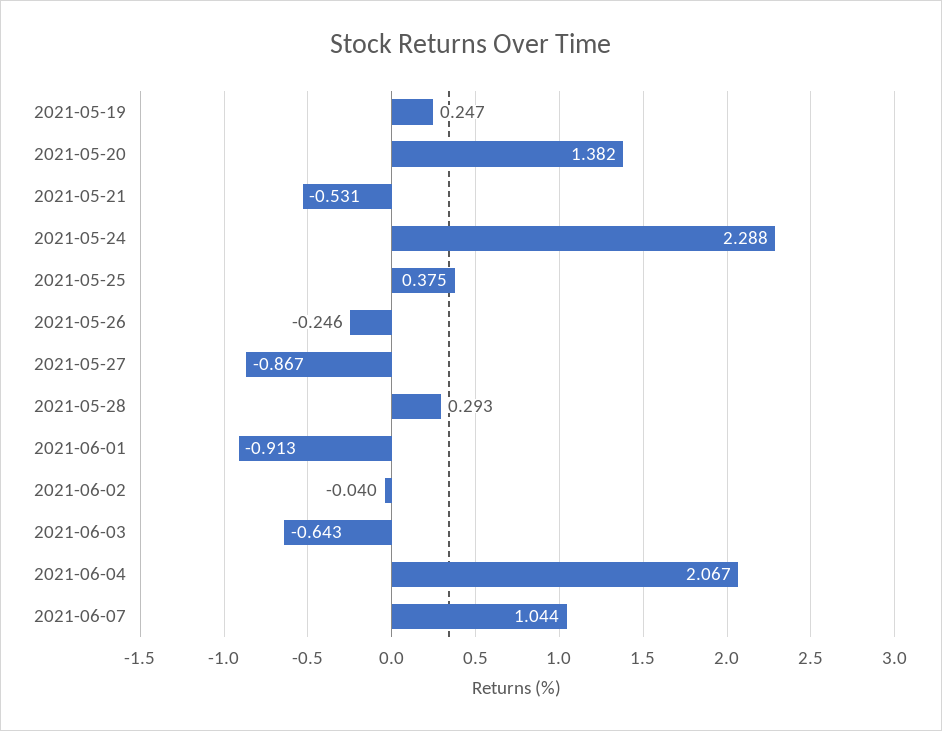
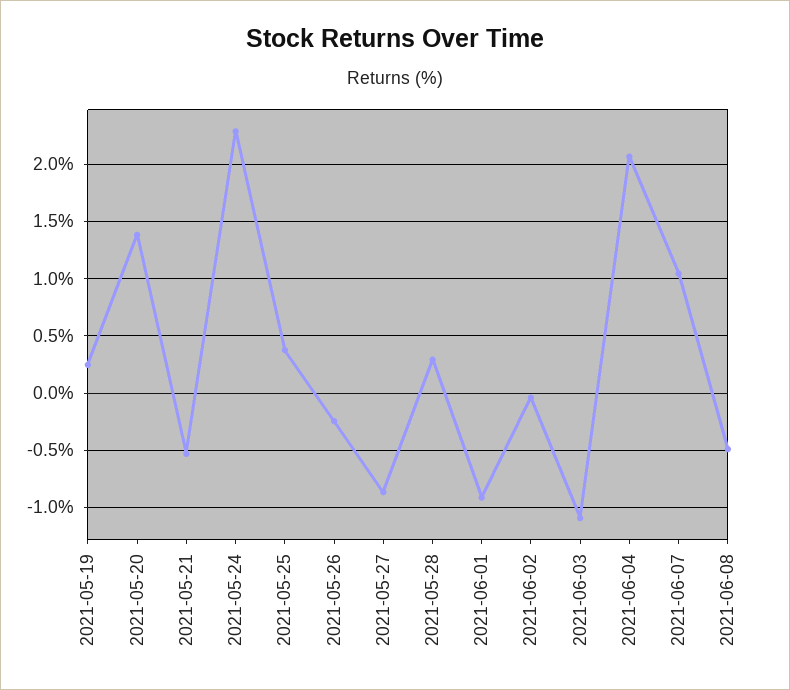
2021-06-03: -0.643 -> -1.1
2021-06-08: none -> -0.5

